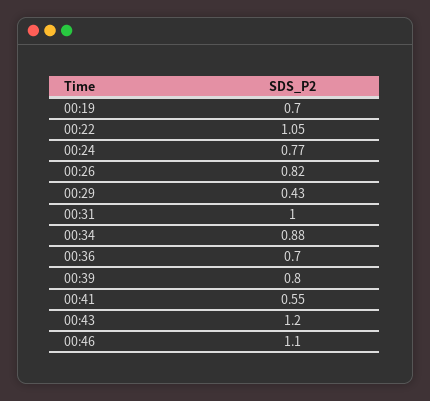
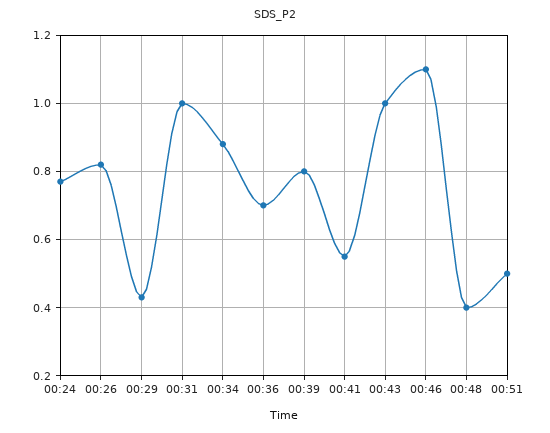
00:19: 0.7 -> none
00:22: 1.05 -> none
00:43: 1.2 -> 1
00:48: none -> 0.4
00:51: none -> 0.5

